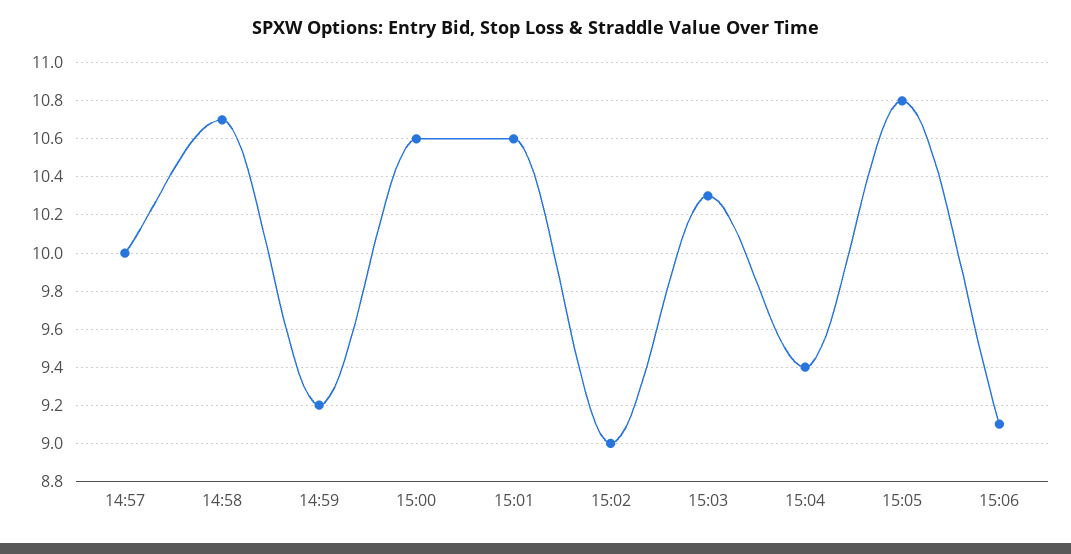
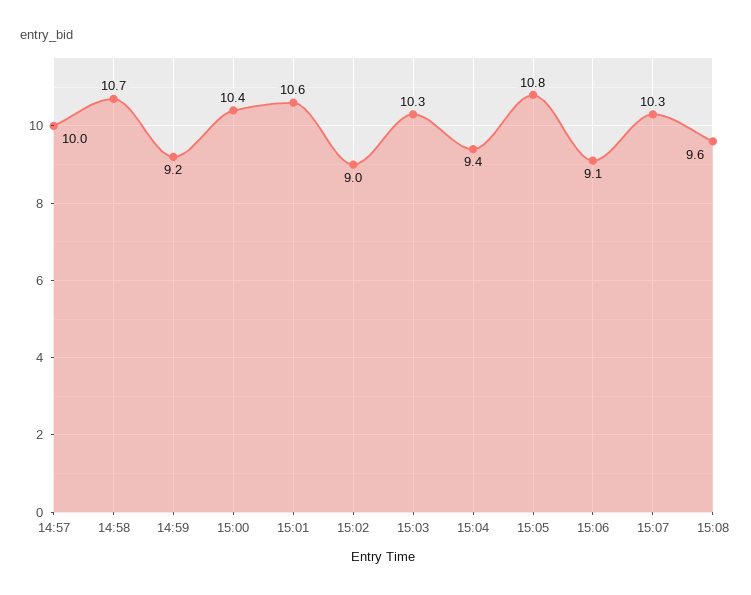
15:00: 10.6 -> 10.4
15:07: none -> 10.3
15:08: none -> 9.6

